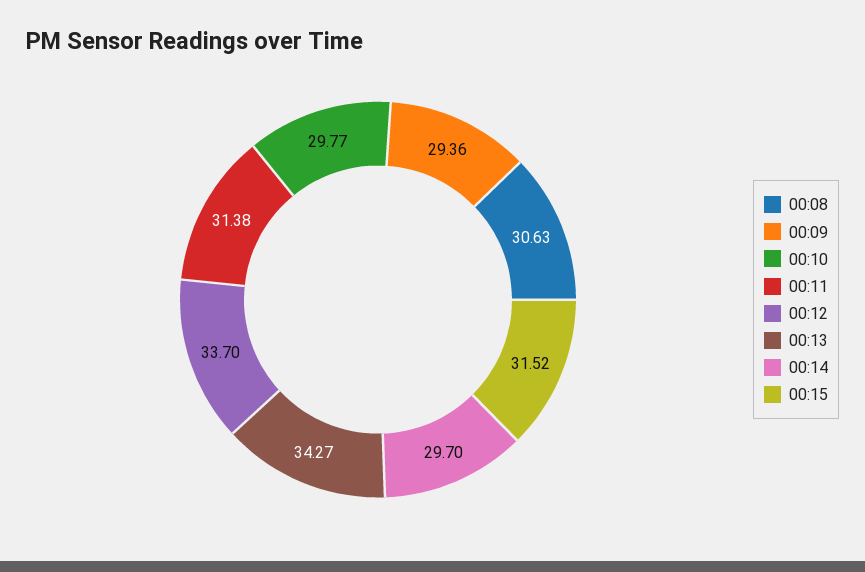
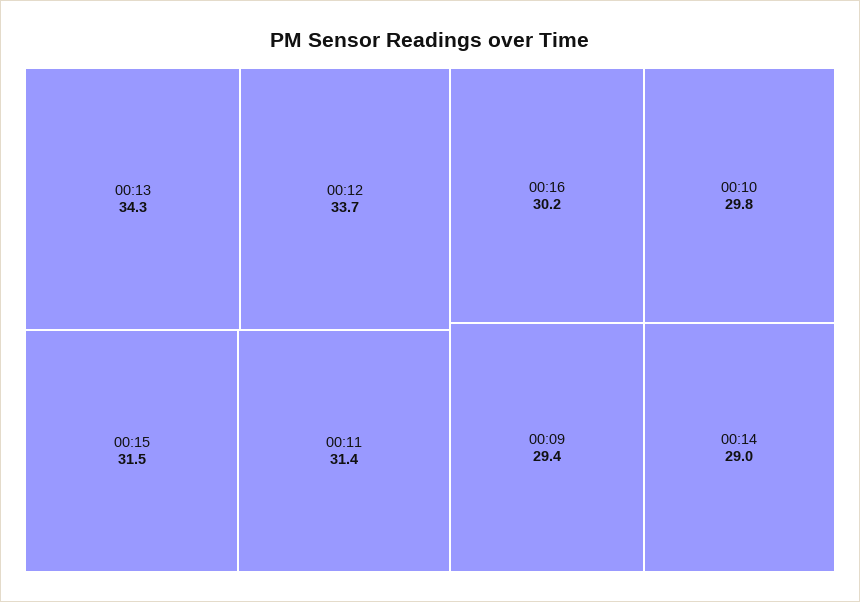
00:08: 30.63 -> none
00:14: 29.7 -> 29
00:16: none -> 30.2

